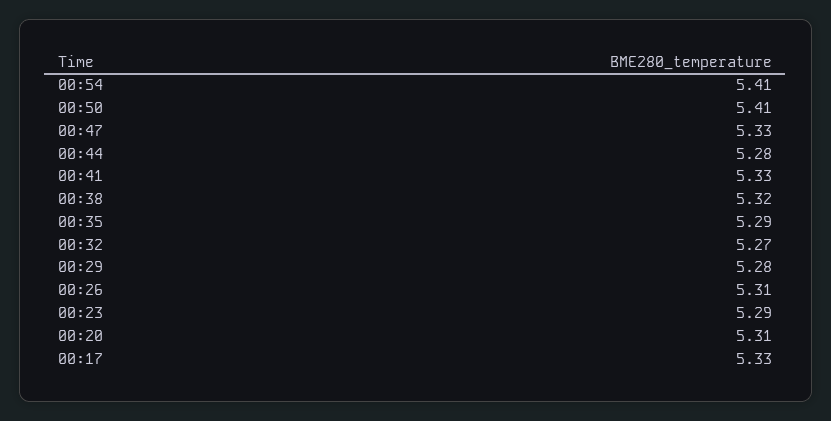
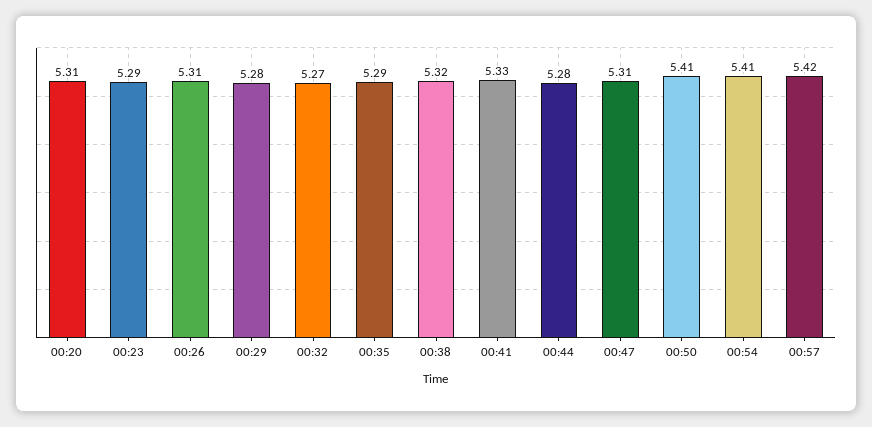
00:47: 5.33 -> 5.31
00:17: 5.33 -> none
00:57: none -> 5.42

